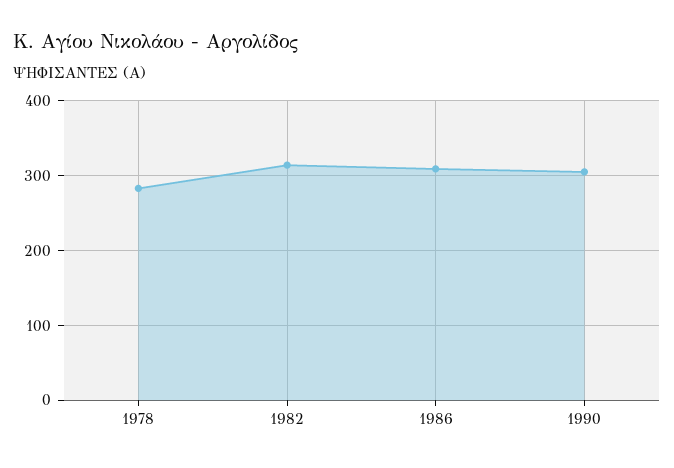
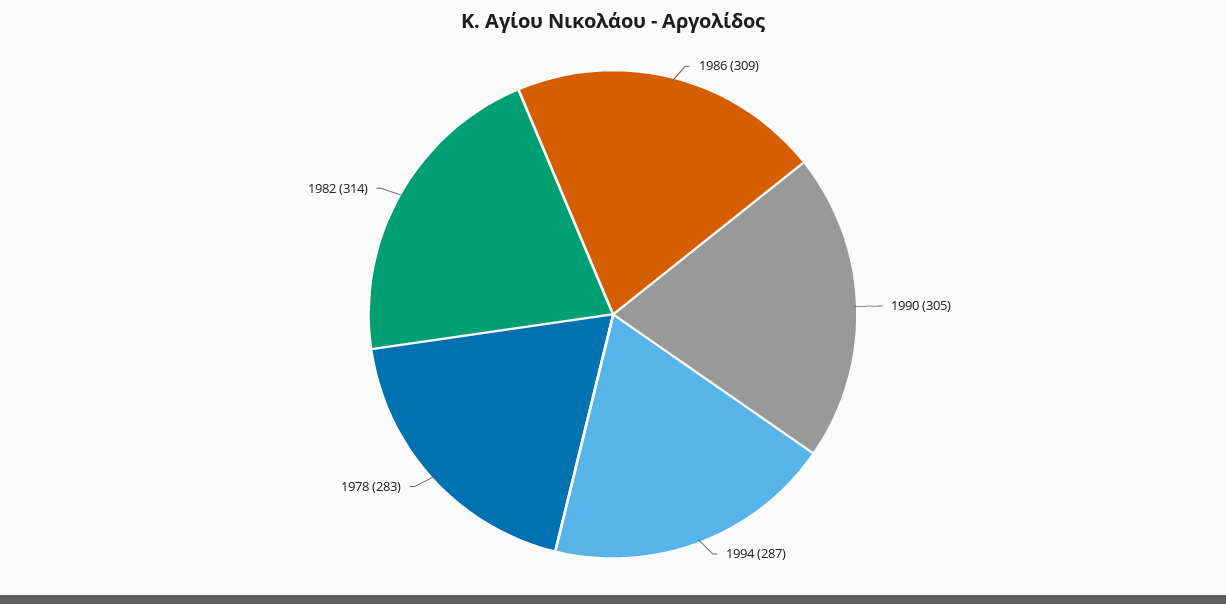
1994: none -> 287

